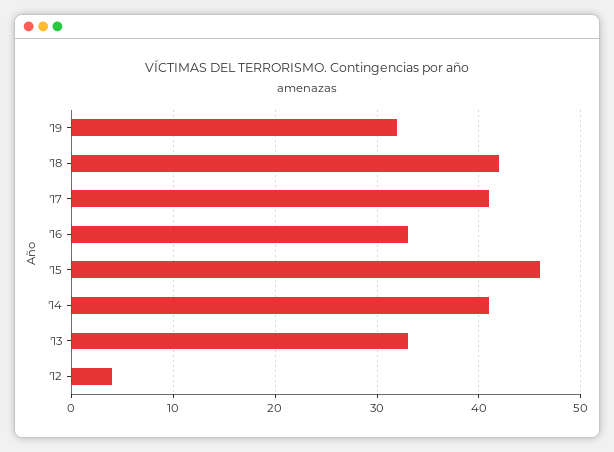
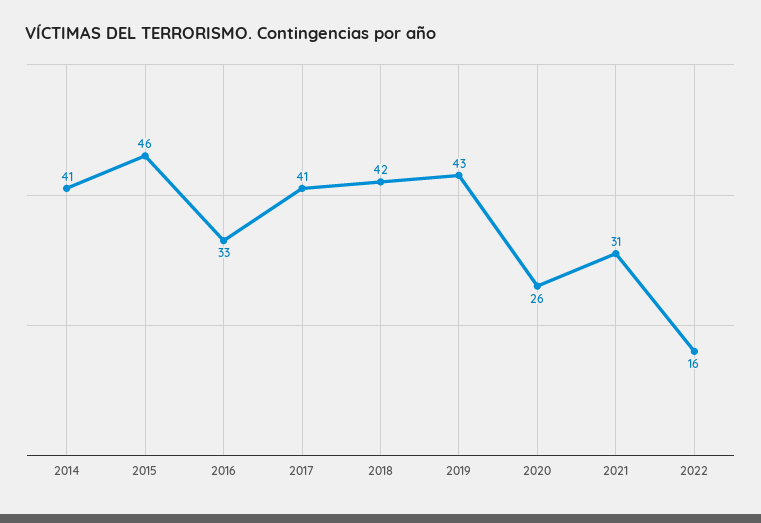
'19: 32 -> 43
'13: 33 -> none
'12: 4 -> none
2020: none -> 26
2021: none -> 31
2022: none -> 16

